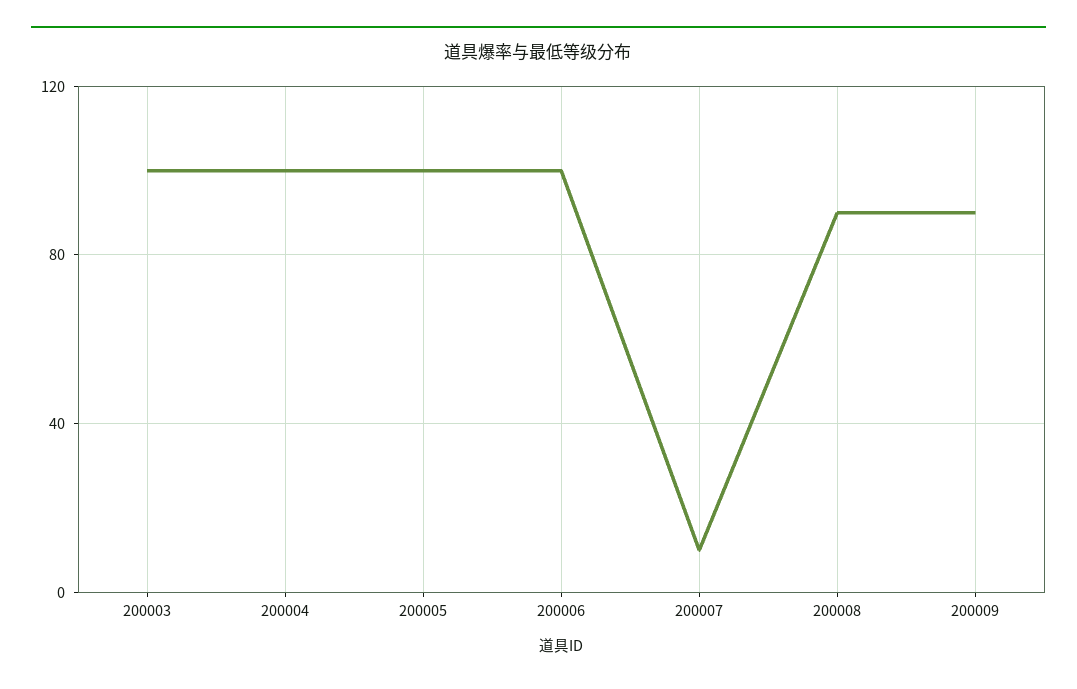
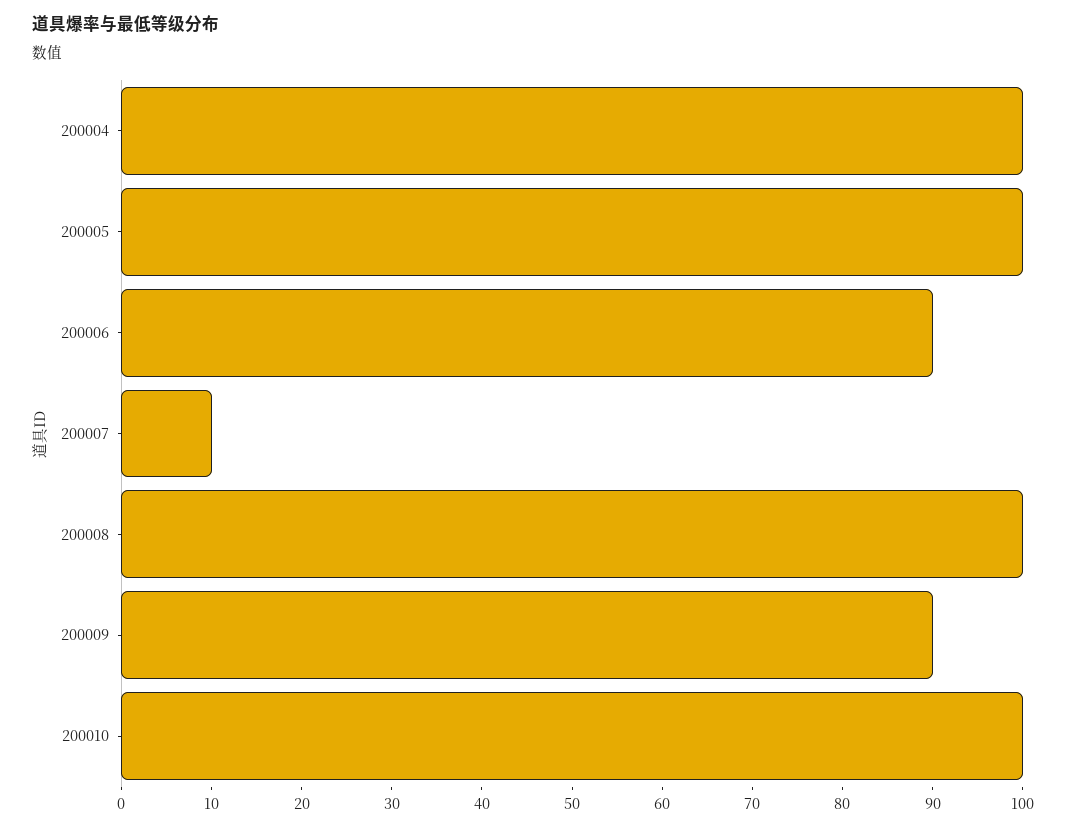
200003: 100 -> none
200006: 100 -> 90
200008: 90 -> 100
200010: none -> 100

